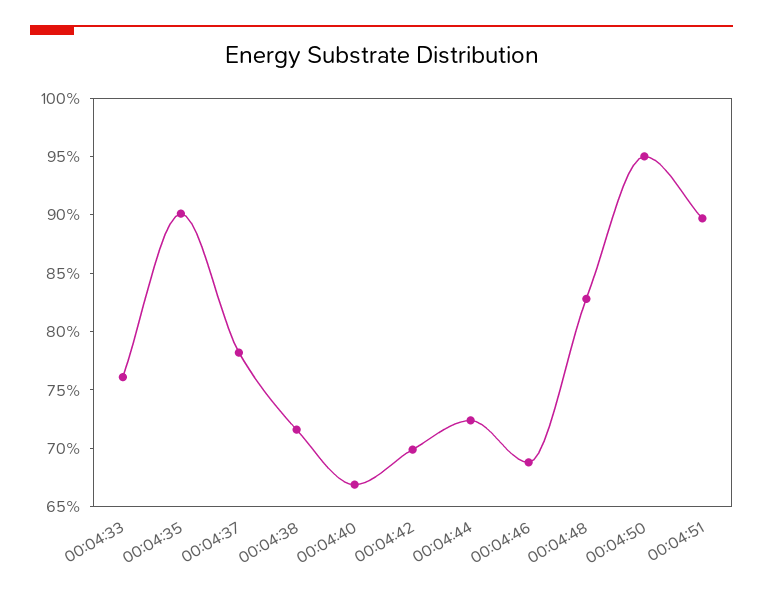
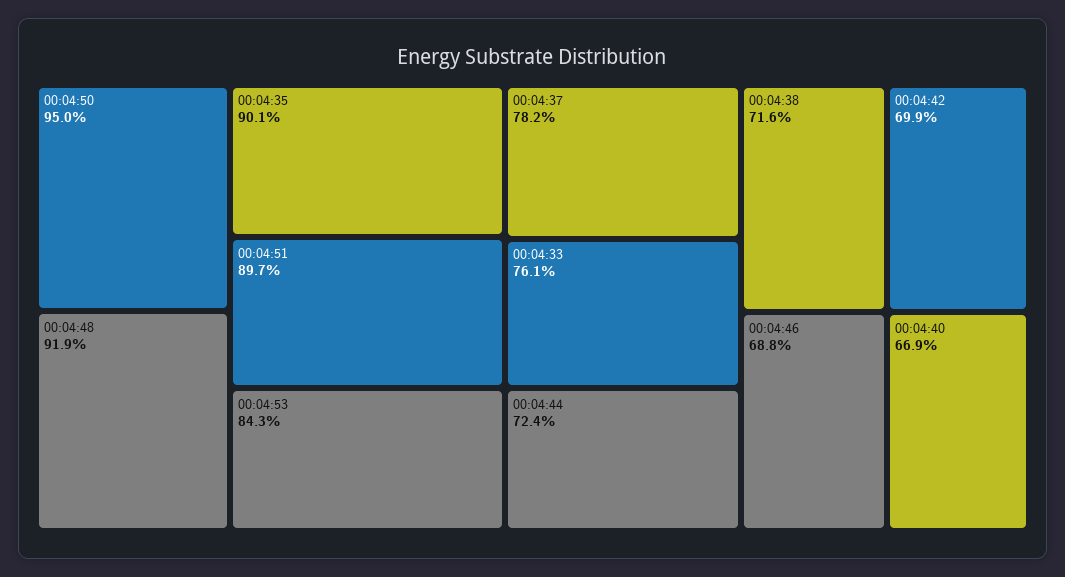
00:04:48: 83 -> 91.9
00:04:53: none -> 84.3

